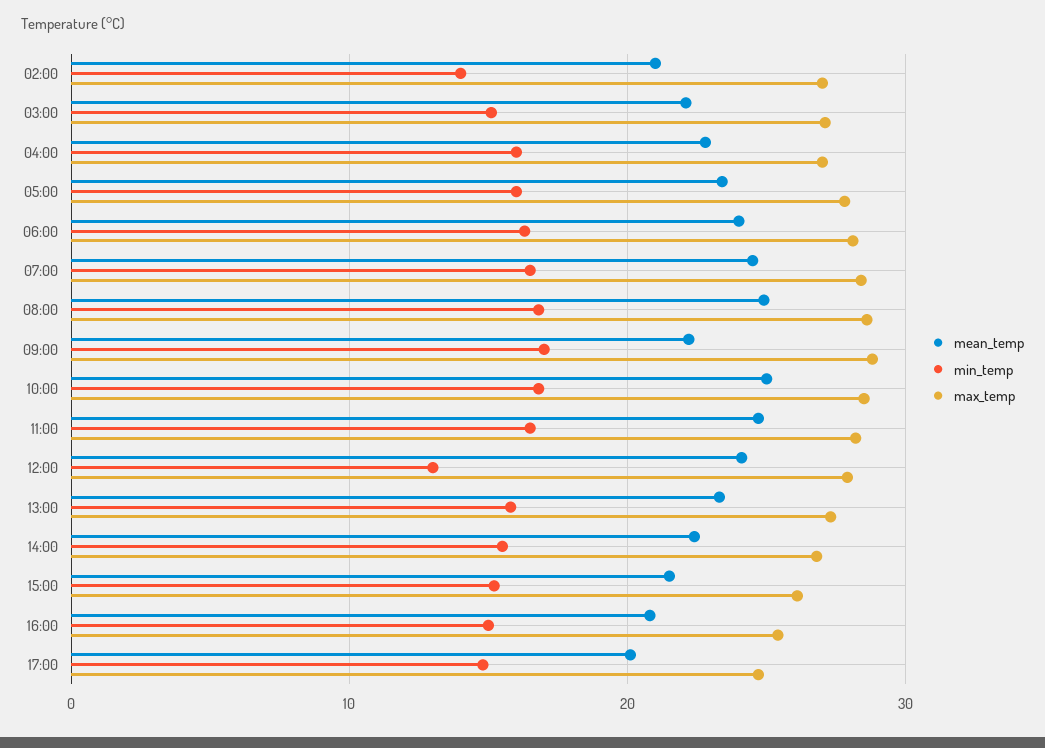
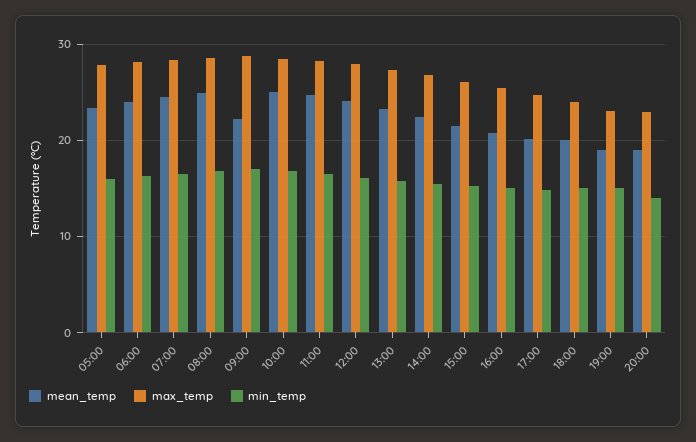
mean_temp, 02:00: 21 -> none
min_temp, 02:00: 14 -> none
max_temp, 02:00: 27 -> none
mean_temp, 03:00: 22 -> none
min_temp, 03:00: 15 -> none
max_temp, 03:00: 27 -> none
mean_temp, 04:00: 23 -> none
min_temp, 04:00: 16 -> none
max_temp, 04:00: 27 -> none
min_temp, 12:00: 13 -> 16
mean_temp, 18:00: none -> 20
max_temp, 18:00: none -> 24
min_temp, 18:00: none -> 15
mean_temp, 19:00: none -> 19
max_temp, 19:00: none -> 23
min_temp, 19:00: none -> 15
mean_temp, 20:00: none -> 19
max_temp, 20:00: none -> 23
min_temp, 20:00: none -> 14

